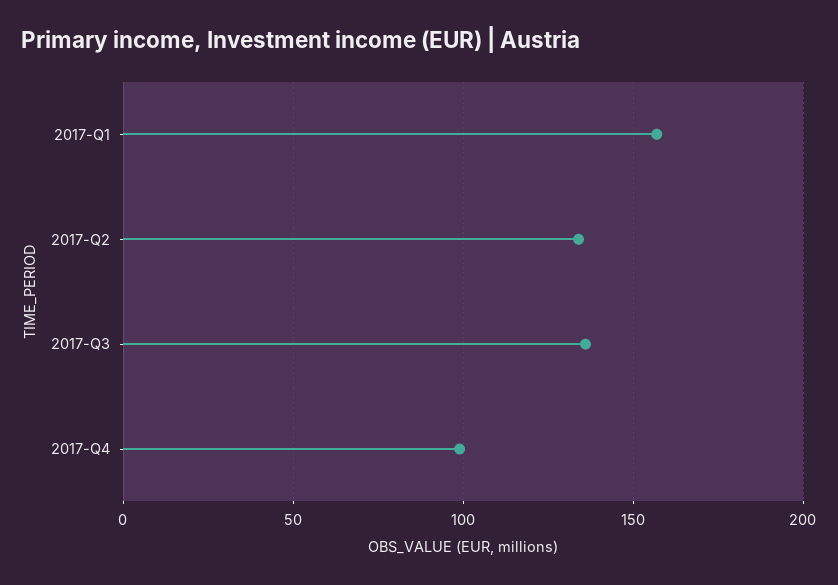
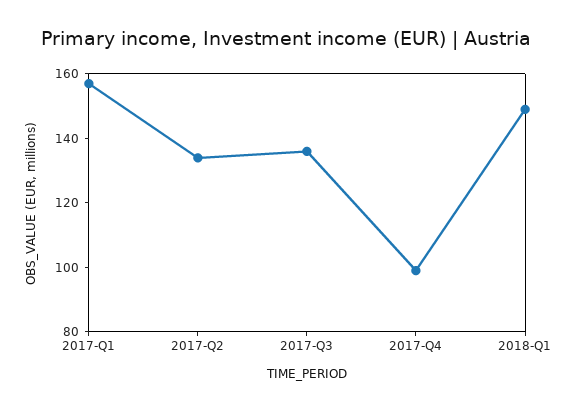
2018-Q1: none -> 150

